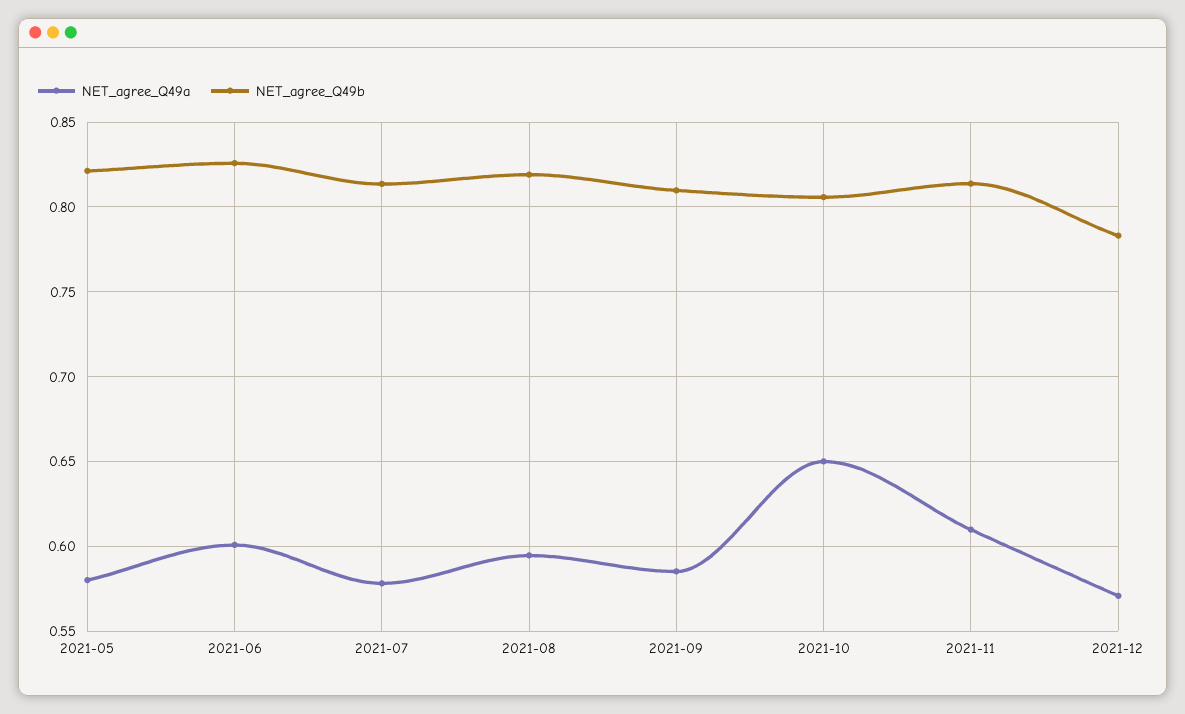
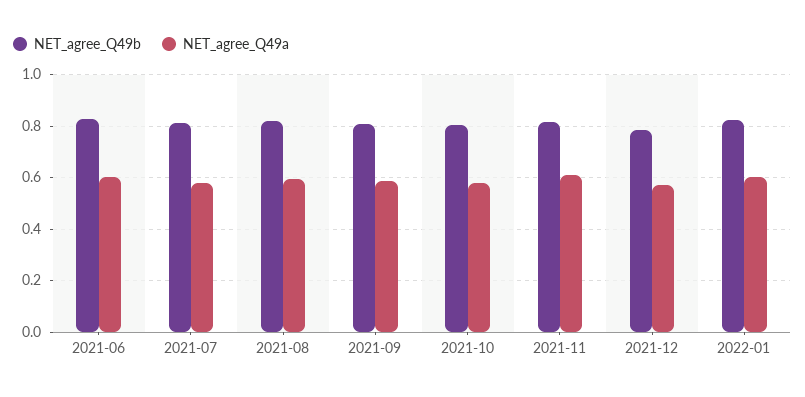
NET_agree_Q49a, 2021-05: 0.58 -> none
NET_agree_Q49b, 2021-05: 0.82 -> none
NET_agree_Q49a, 2021-10: 0.65 -> 0.575
NET_agree_Q49b, 2022-01: none -> 0.825
NET_agree_Q49a, 2022-01: none -> 0.6

